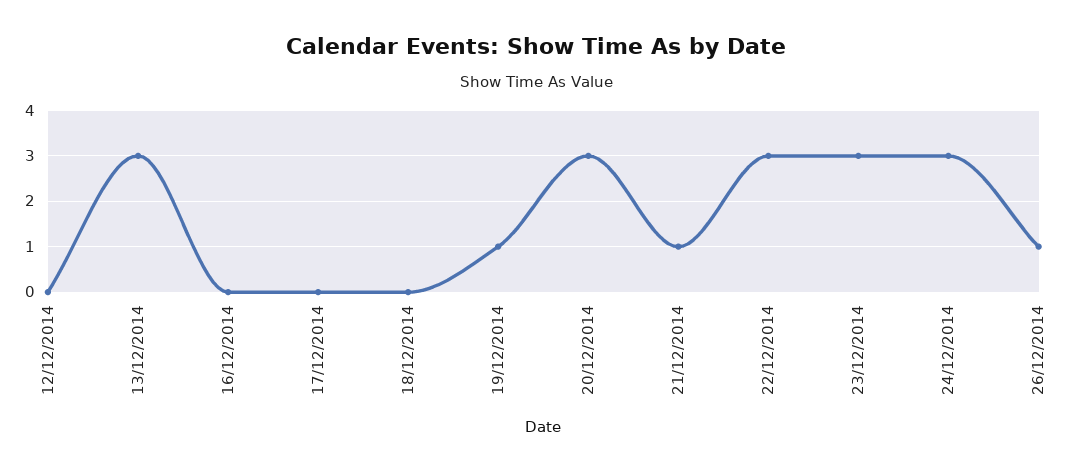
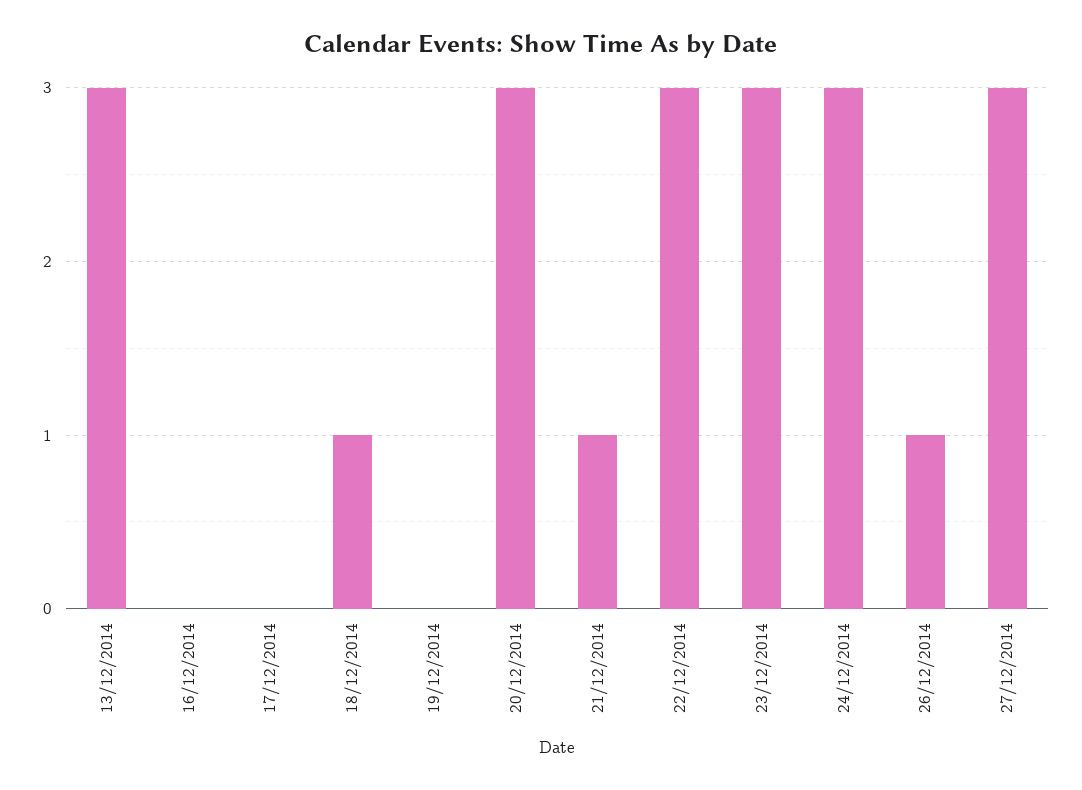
12/12/2014: 0 -> none
18/12/2014: 0 -> 1
19/12/2014: 1 -> 0
27/12/2014: none -> 3

